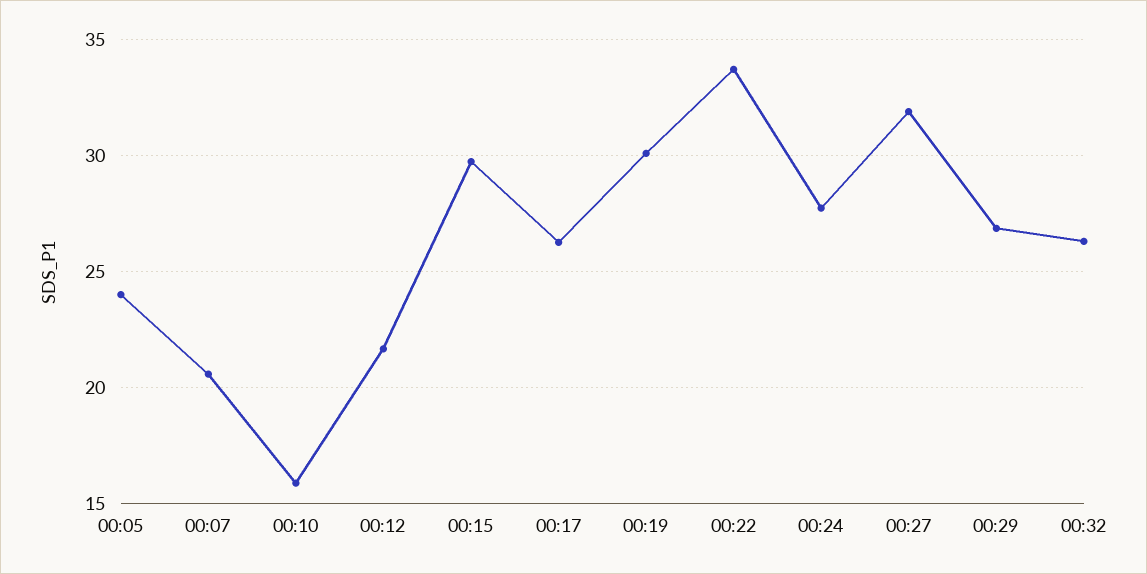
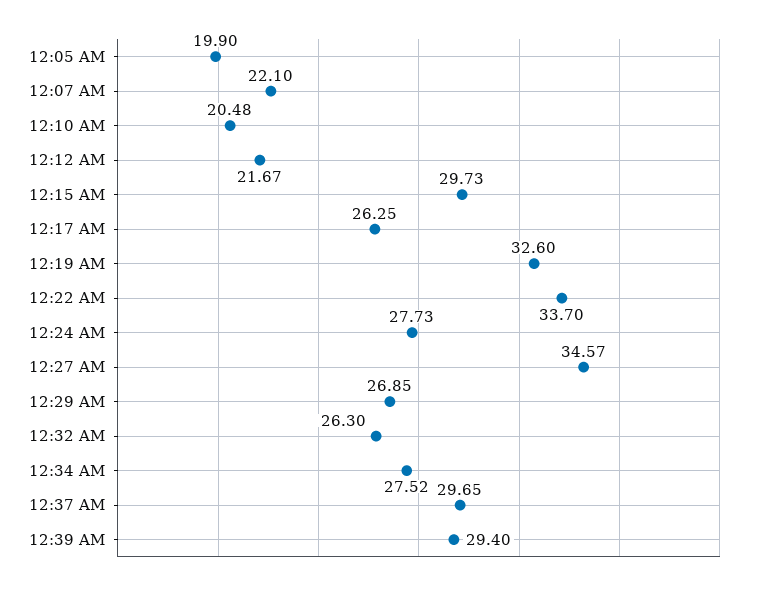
00:05: 24 -> 19.9
00:07: 20.5 -> 22.1
00:10: 16 -> 20.48
00:19: 30 -> 32.6
00:27: 32 -> 34.57
12:34 AM: none -> 27.52
12:37 AM: none -> 29.65
12:39 AM: none -> 29.4

